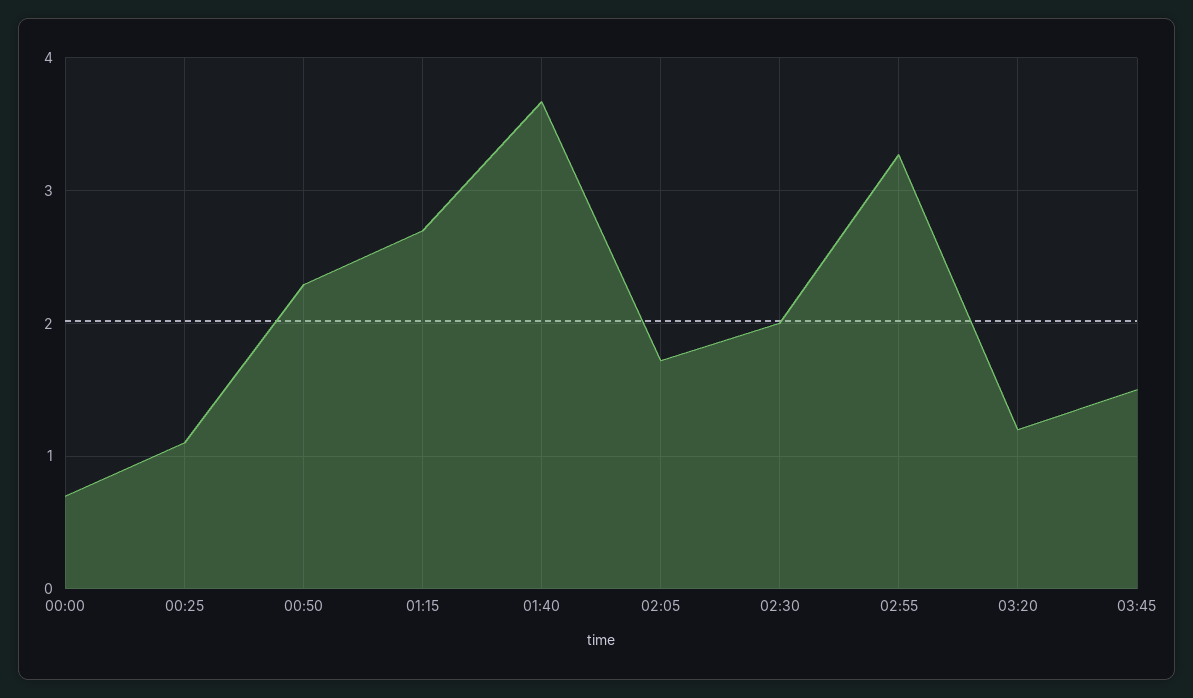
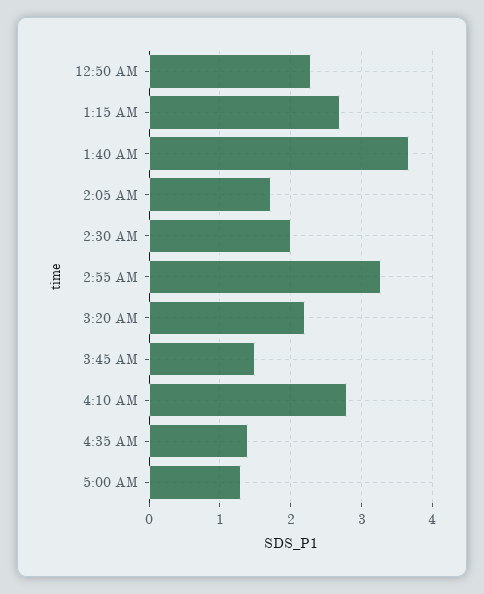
00:00: 0.7 -> none
00:25: 1.1 -> none
03:20: 1.2 -> 2.2
4:10 AM: none -> 2.8
4:35 AM: none -> 1.4
5:00 AM: none -> 1.3

